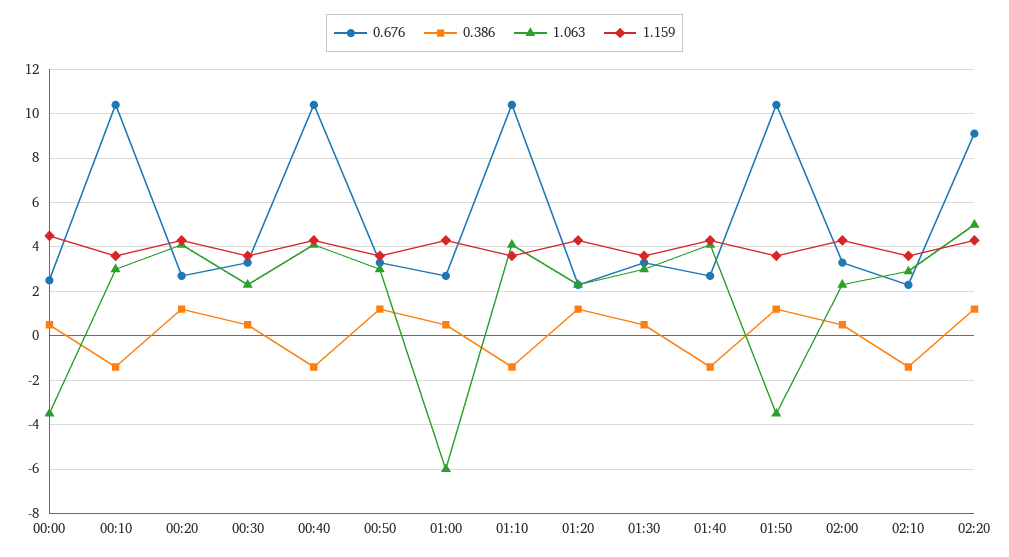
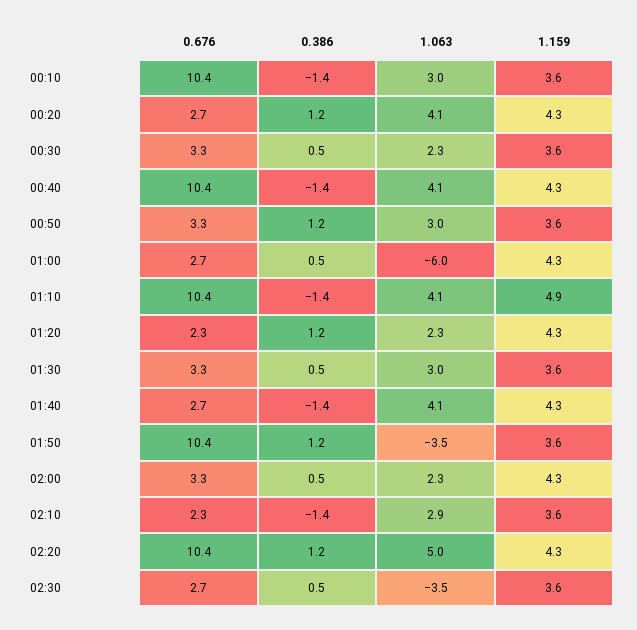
0.676, 00:00: 2.5 -> none
0.386, 00:00: 0.5 -> none
1.063, 00:00: -3.5 -> none
1.159, 00:00: 4.5 -> none
1.159, 01:10: 3.5 -> 4.9
0.676, 02:20: 9 -> 10.4
0.676, 02:30: none -> 2.7
0.386, 02:30: none -> 0.5
1.063, 02:30: none -> -3.5
1.159, 02:30: none -> 3.6

